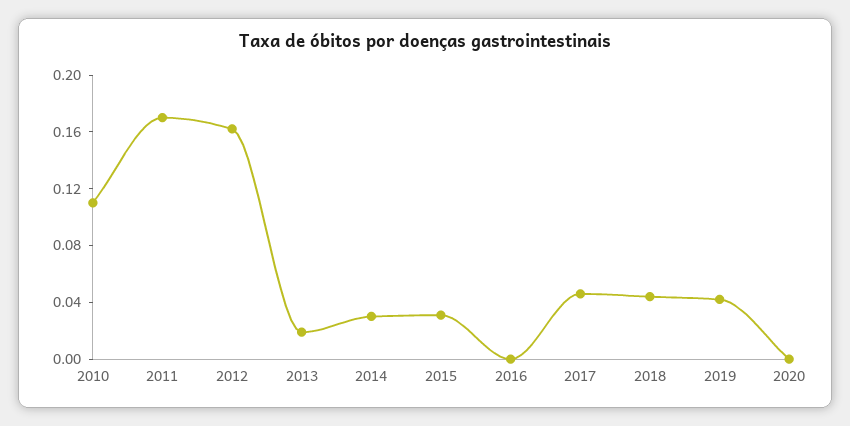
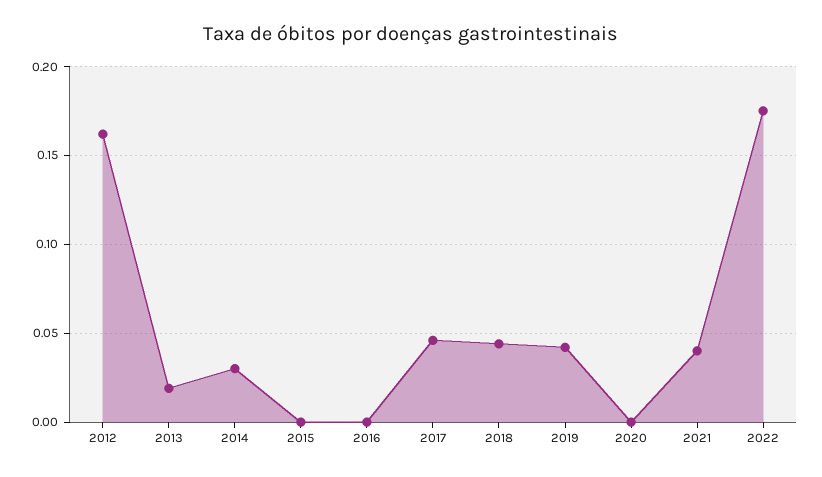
2010: 0.11 -> none
2011: 0.17 -> none
2015: 0.03 -> 0
2021: none -> 0.04
2022: none -> 0.175

